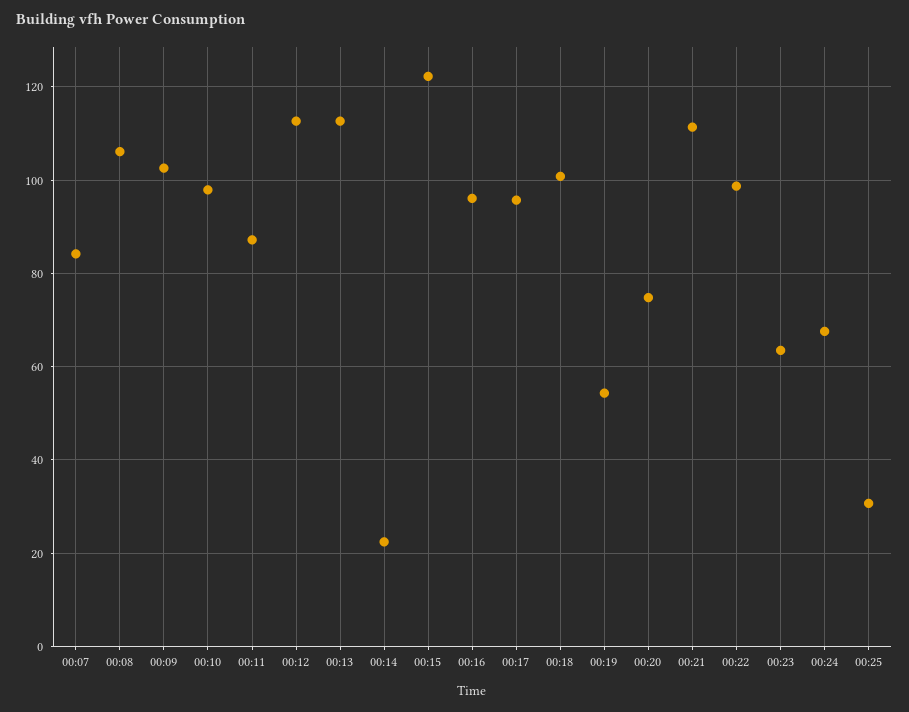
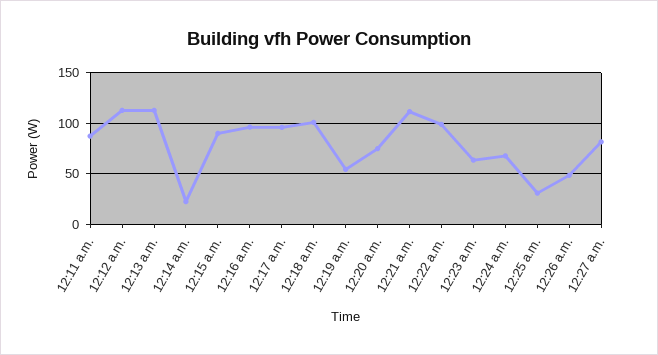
00:07: 84 -> none
00:08: 106 -> none
00:09: 102 -> none
00:10: 98 -> none
00:15: 122 -> 90
12:26 a.m.: none -> 50
12:27 a.m.: none -> 80

